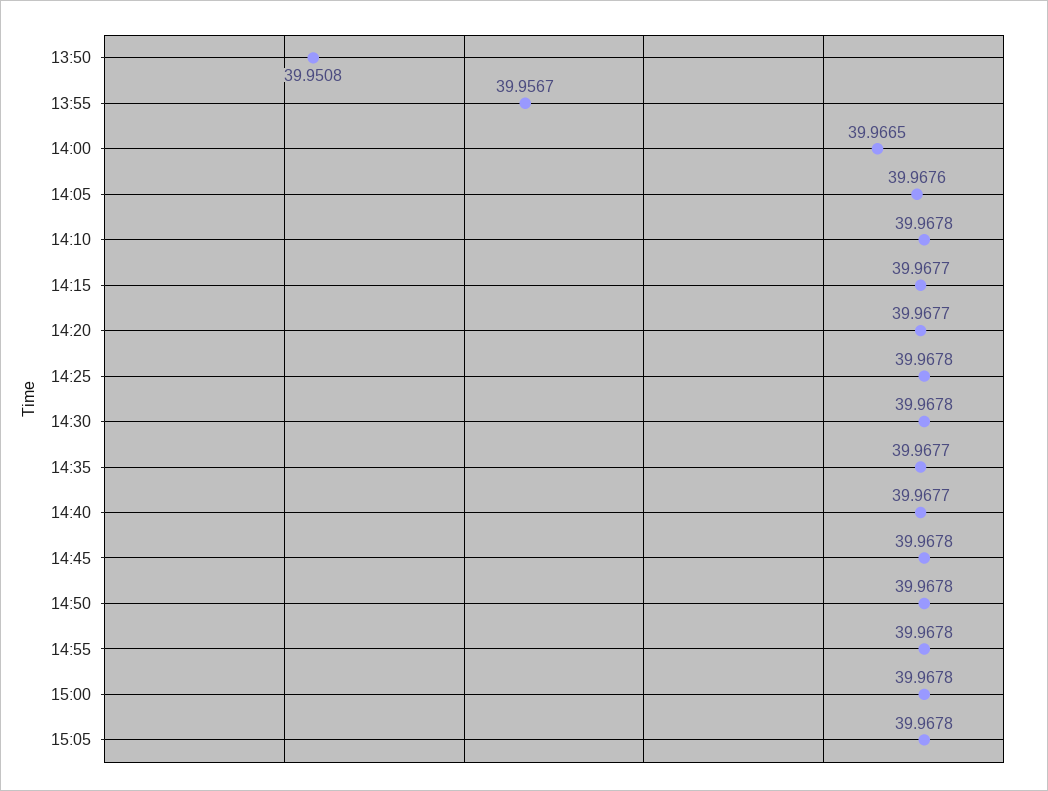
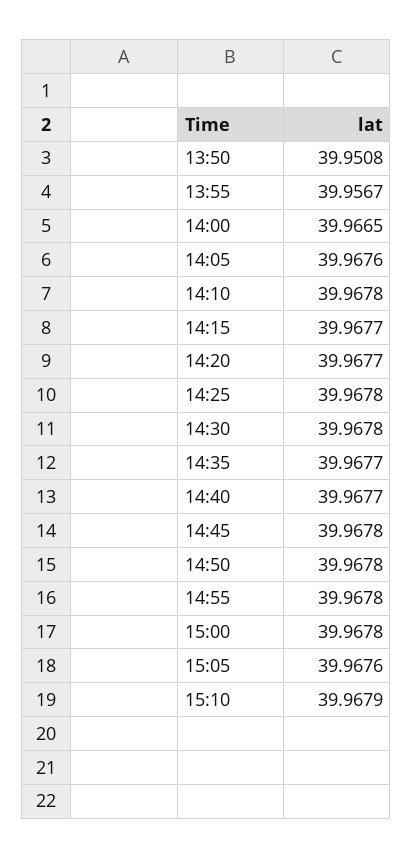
15:05: 39.9678 -> 39.9676
15:10: none -> 39.9679

